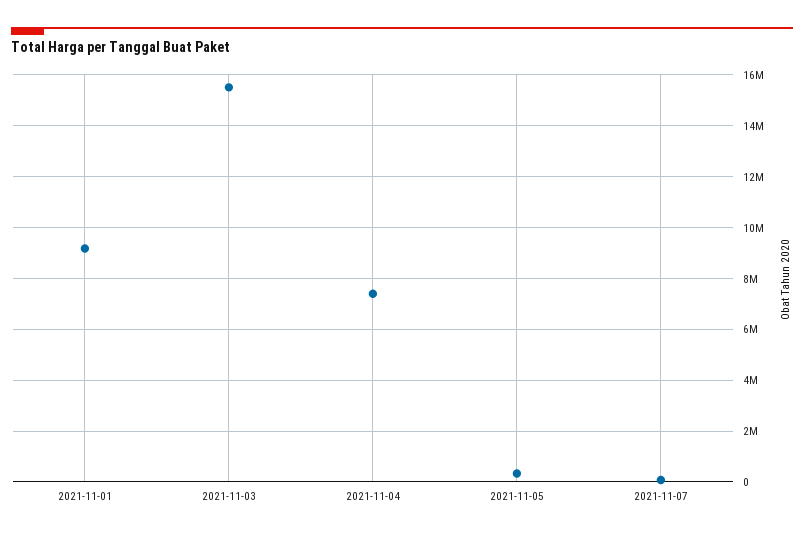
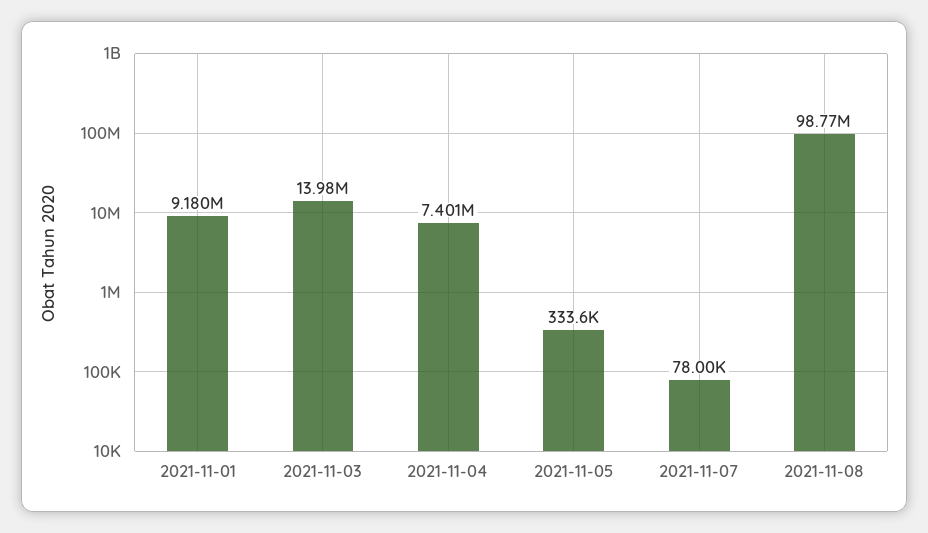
2021-11-03: 15500000 -> 13980000
2021-11-08: none -> 98770000

